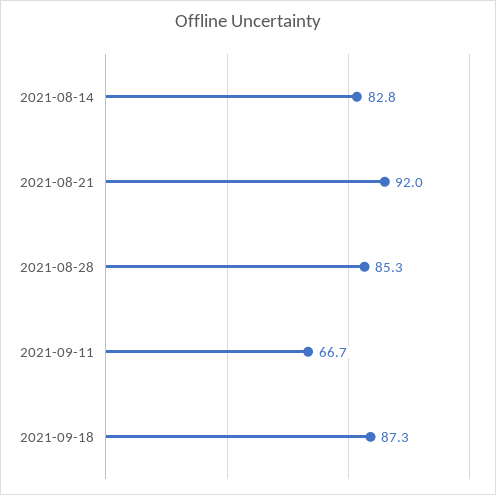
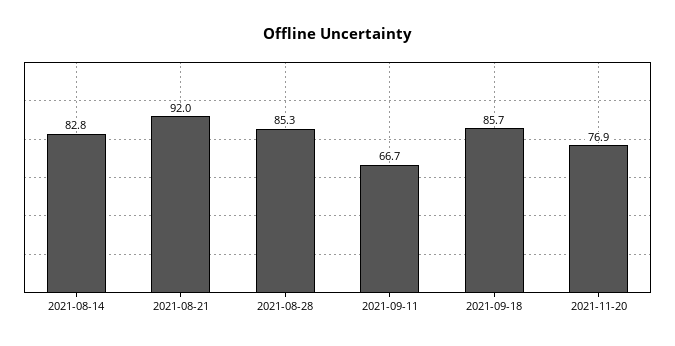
2021-09-18: 87.3 -> 85.7
2021-11-20: none -> 76.9

